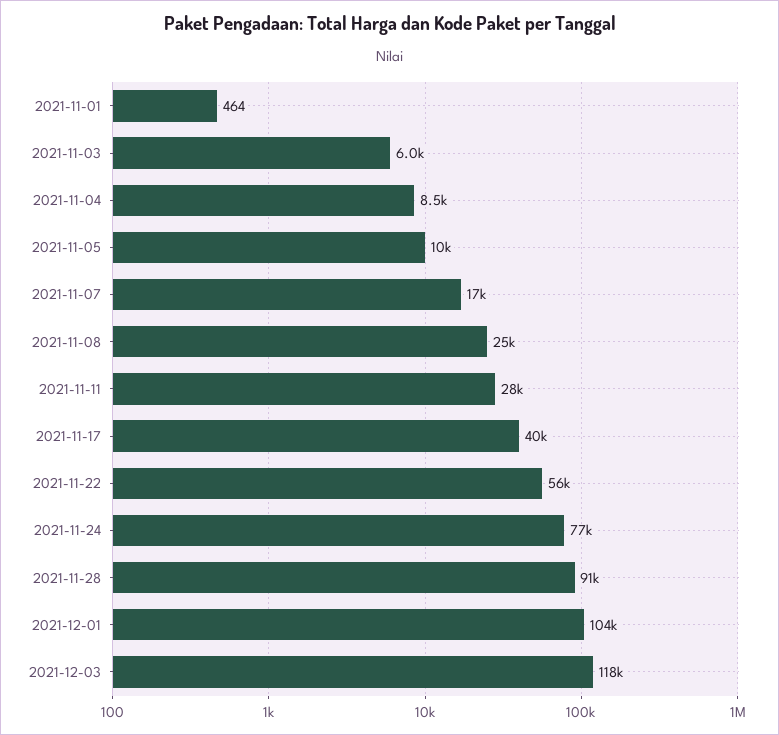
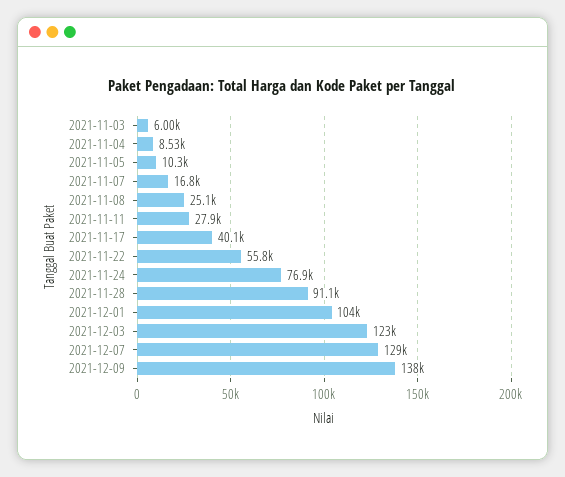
2021-11-01: 464 -> none
2021-12-03: 118000 -> 123000
2021-12-07: none -> 129000
2021-12-09: none -> 138000

